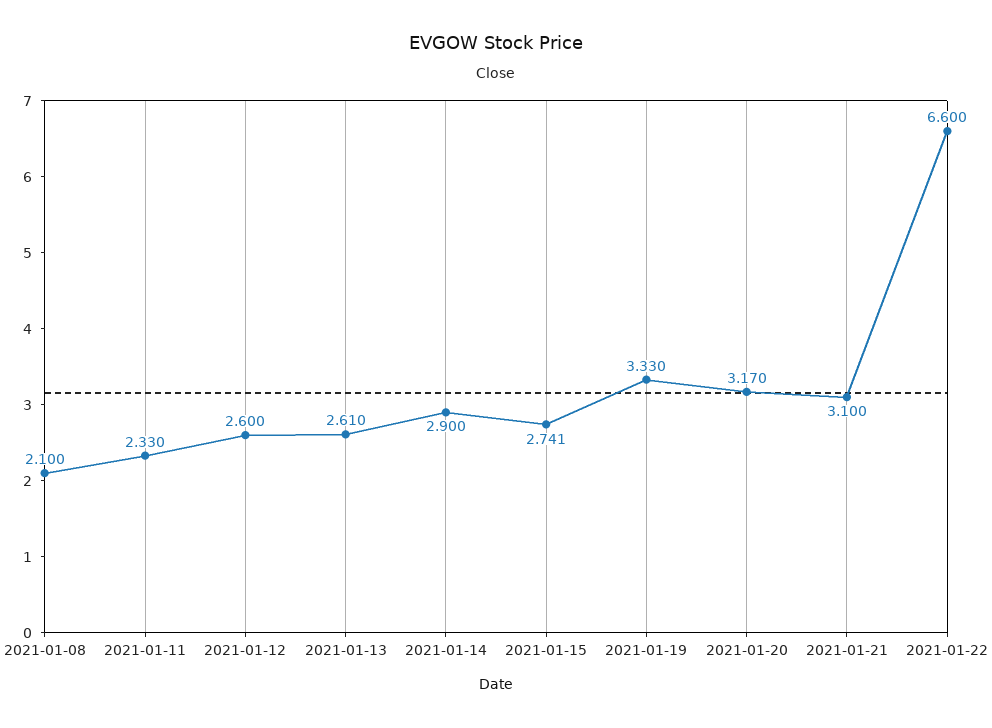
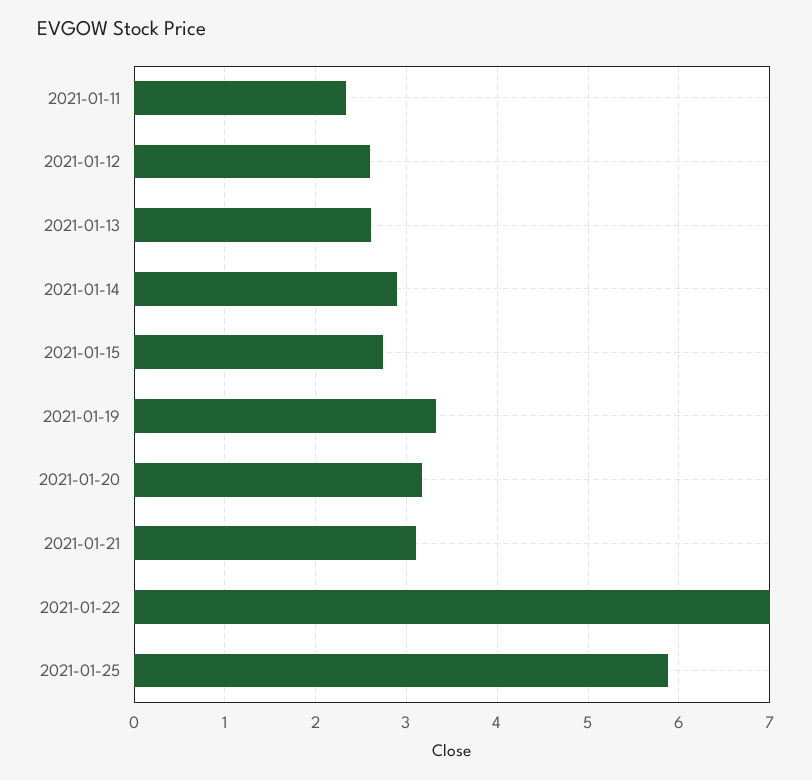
2021-01-08: 2.1 -> none
2021-01-22: 6.6 -> 7
2021-01-25: none -> 5.9

